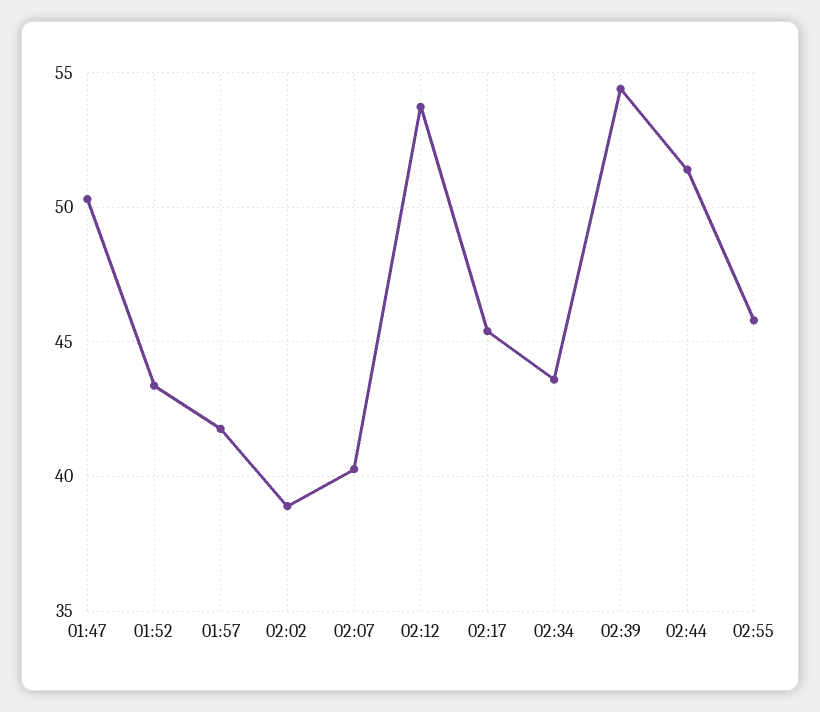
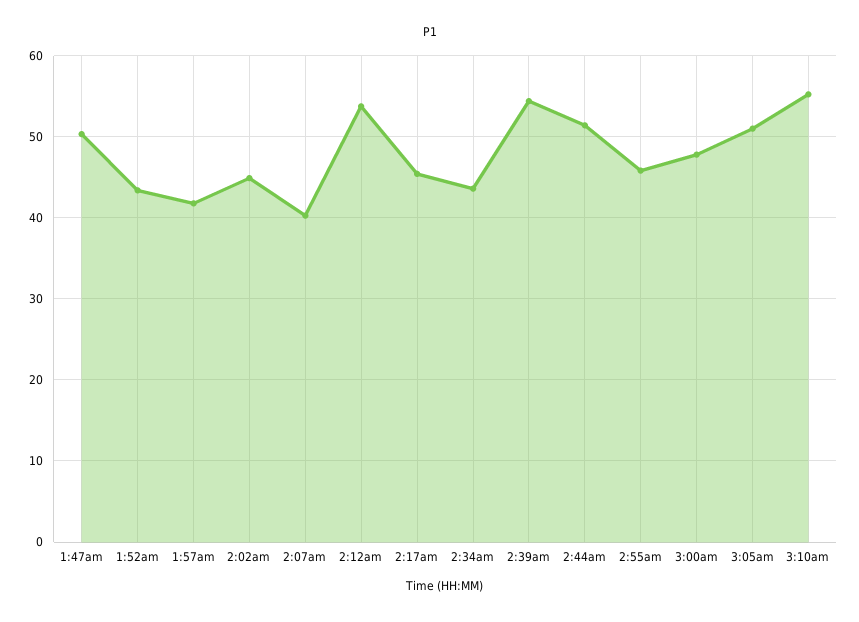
02:02: 39 -> 45
3:00am: none -> 48
3:05am: none -> 51
3:10am: none -> 55

